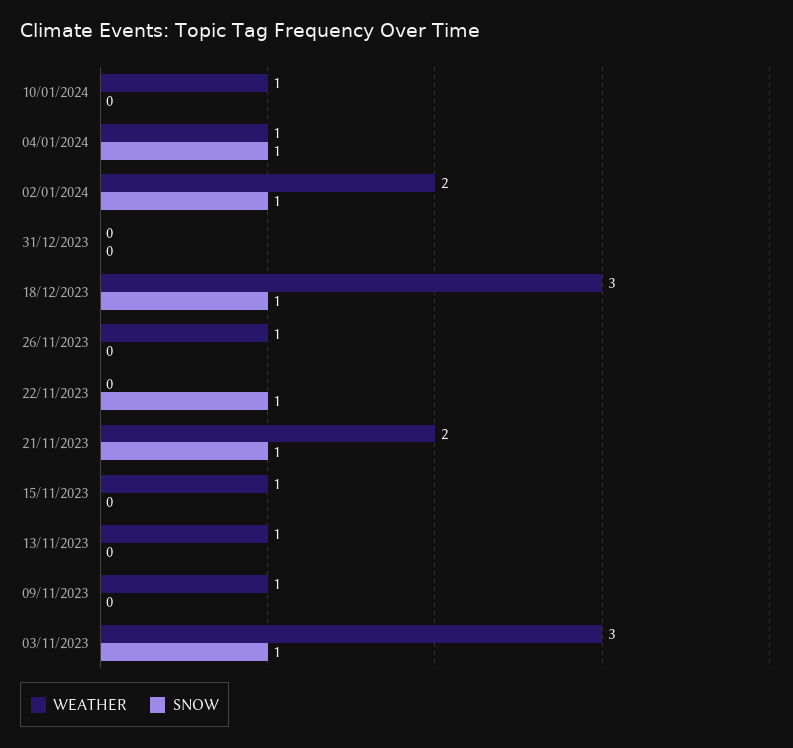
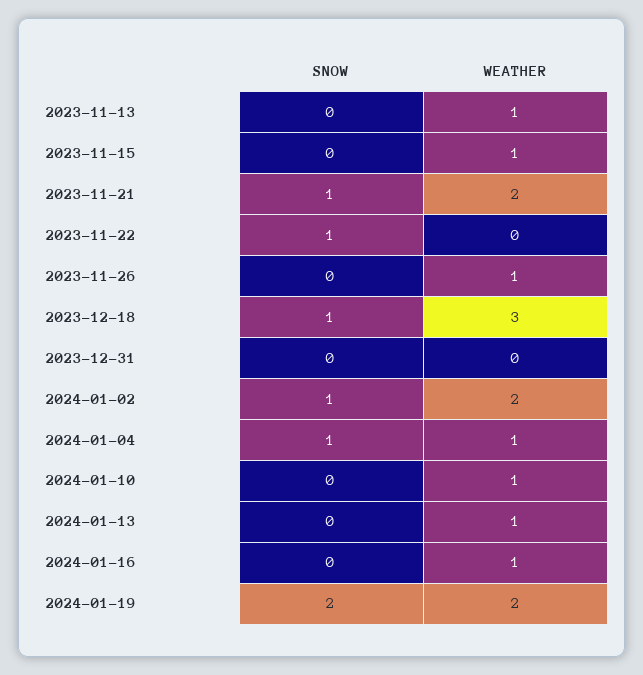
WEATHER, 09/11/2023: 1 -> none
SNOW, 09/11/2023: 0 -> none
WEATHER, 03/11/2023: 3 -> none
SNOW, 03/11/2023: 1 -> none
SNOW, 2024-01-13: none -> 0
WEATHER, 2024-01-13: none -> 1
SNOW, 2024-01-16: none -> 0
WEATHER, 2024-01-16: none -> 1
SNOW, 2024-01-19: none -> 2
WEATHER, 2024-01-19: none -> 2

